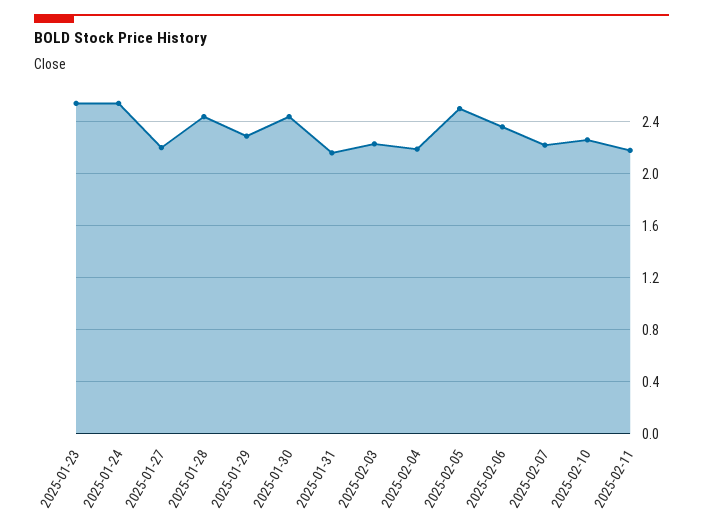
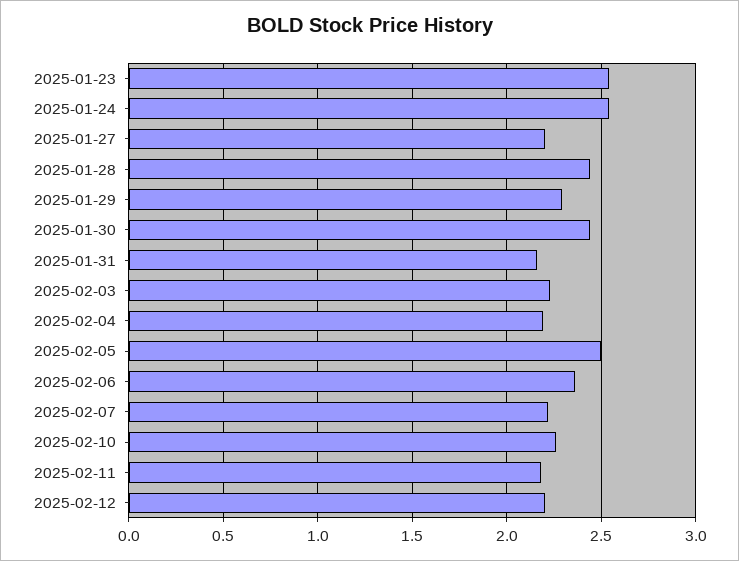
2025-02-12: none -> 2.2

